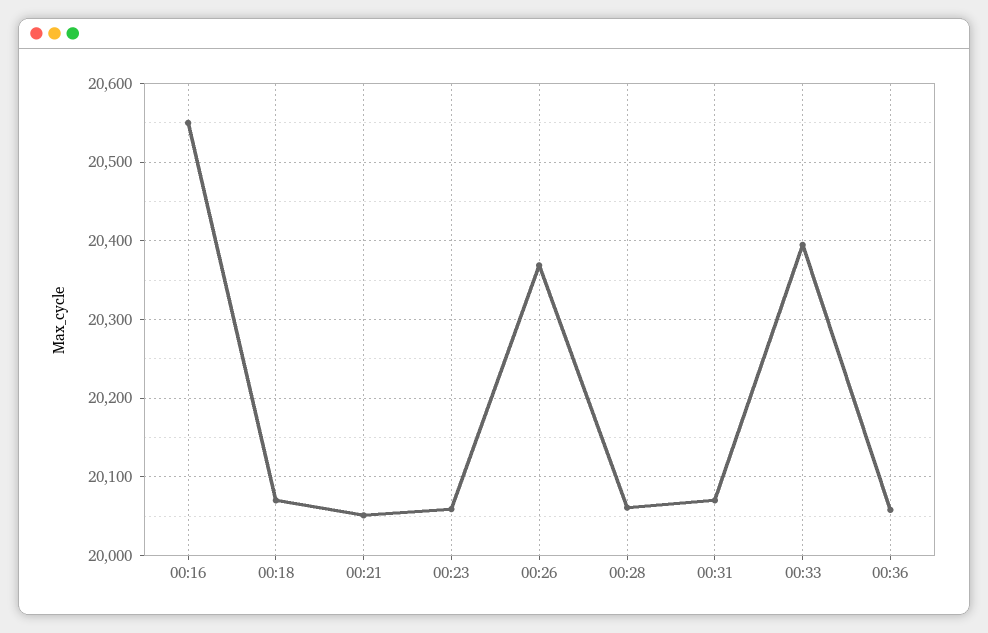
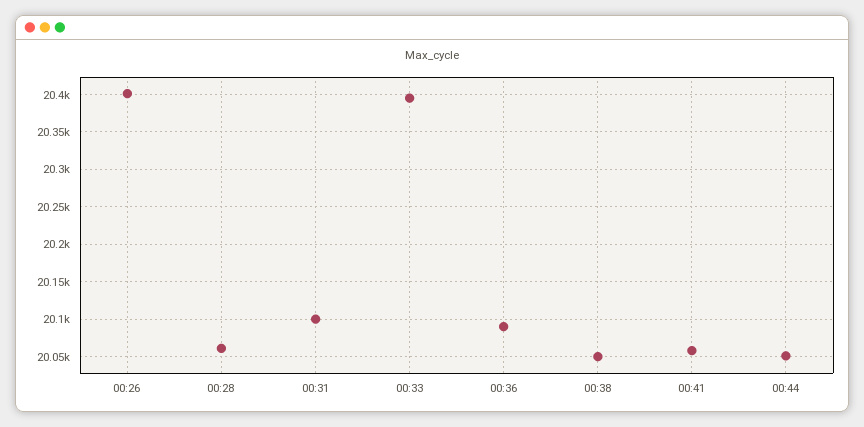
00:16: 20550 -> none
00:18: 20070 -> none
00:21: 20050 -> none
00:23: 20060 -> none
00:26: 20370 -> 20400
00:31: 20070 -> 20100
00:36: 20060 -> 20090
00:38: none -> 20050
00:41: none -> 20060
00:44: none -> 20050

